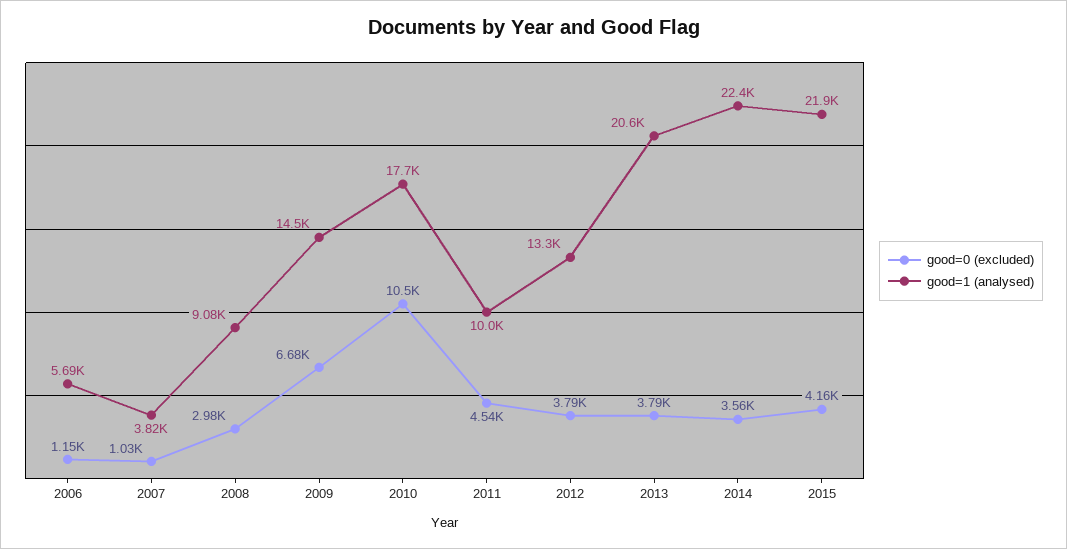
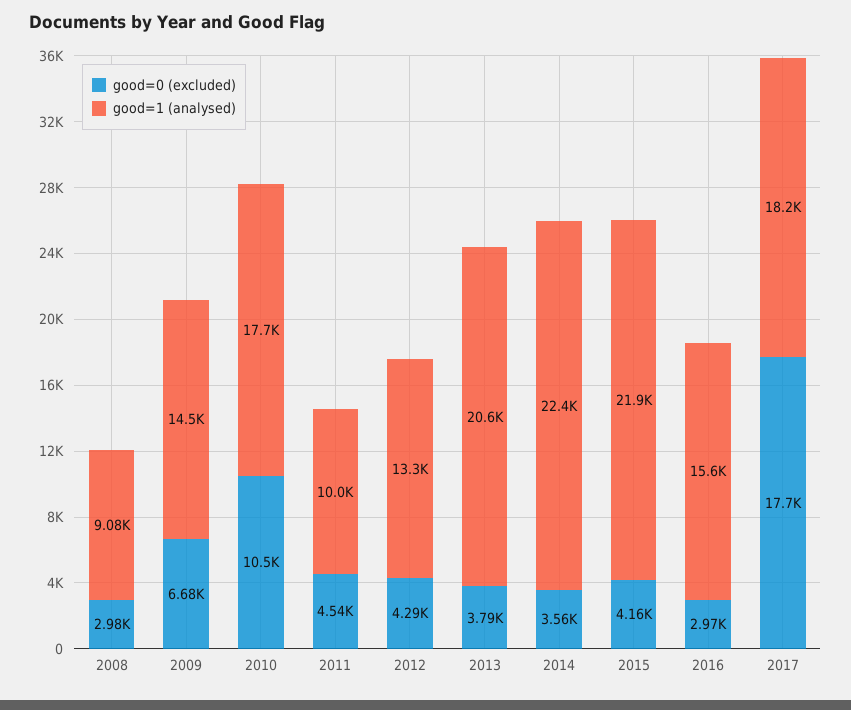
good=0 (excluded), 2006: 1150 -> none
good=1 (analysed), 2006: 5690 -> none
good=0 (excluded), 2007: 1030 -> none
good=1 (analysed), 2007: 3820 -> none
good=0 (excluded), 2012: 3790 -> 4290
good=0 (excluded), 2016: none -> 2970
good=1 (analysed), 2016: none -> 15600
good=0 (excluded), 2017: none -> 17700
good=1 (analysed), 2017: none -> 18200

